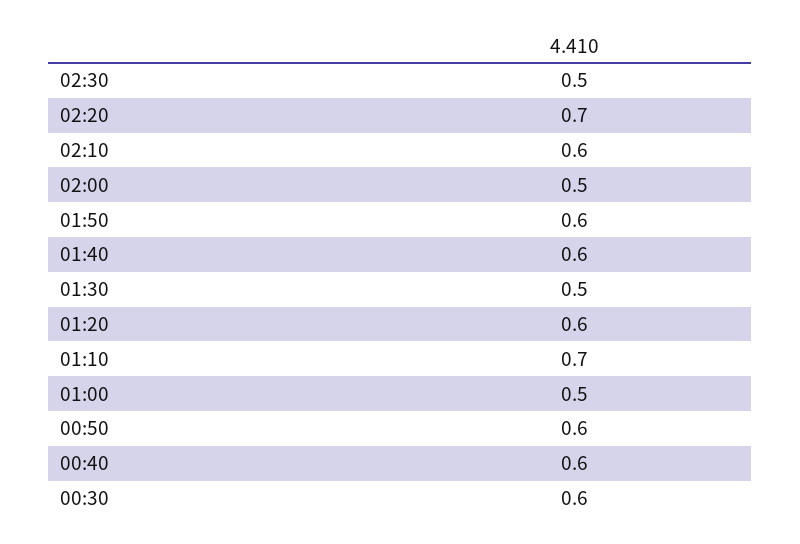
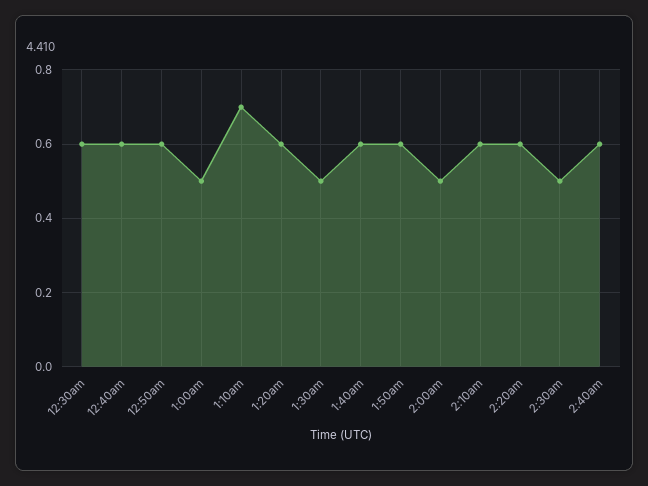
02:20: 0.7 -> 0.6
2:40am: none -> 0.6

